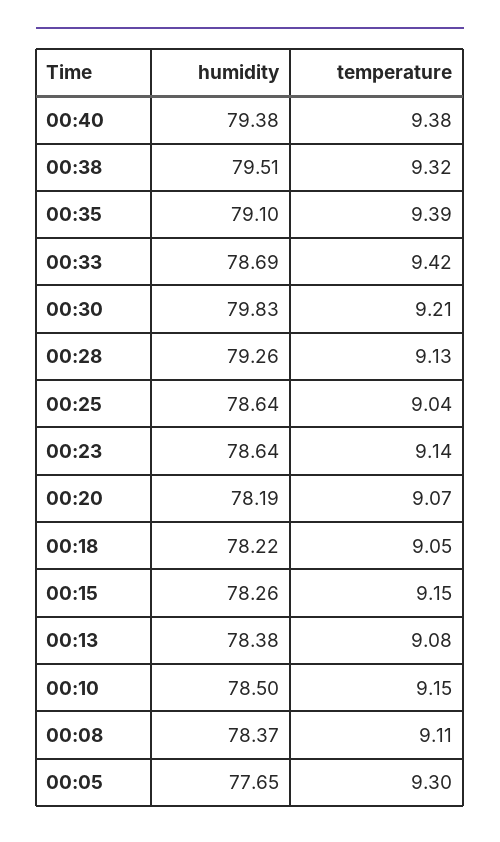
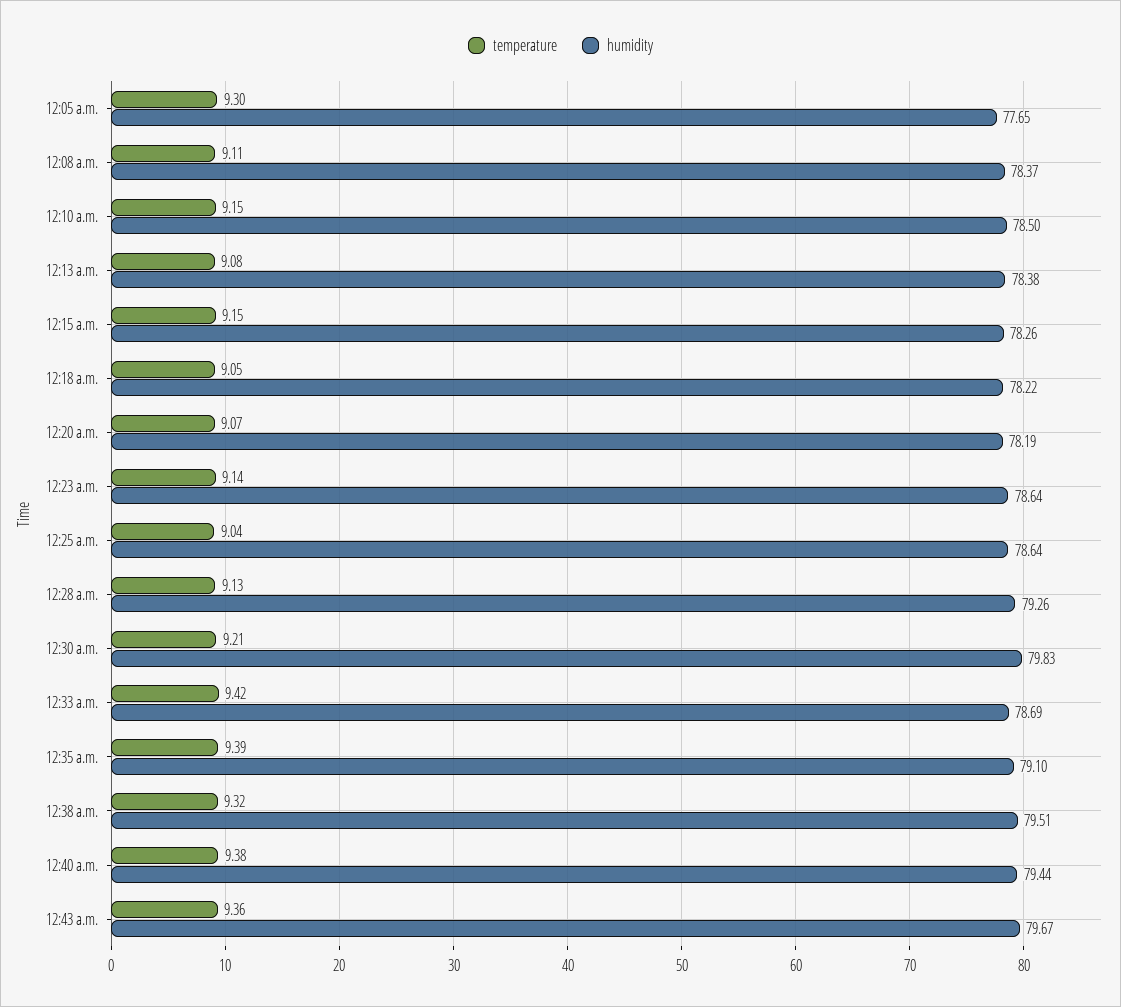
humidity, 00:40: 79.38 -> 79.44
temperature, 12:43 a.m.: none -> 9.36
humidity, 12:43 a.m.: none -> 79.67

